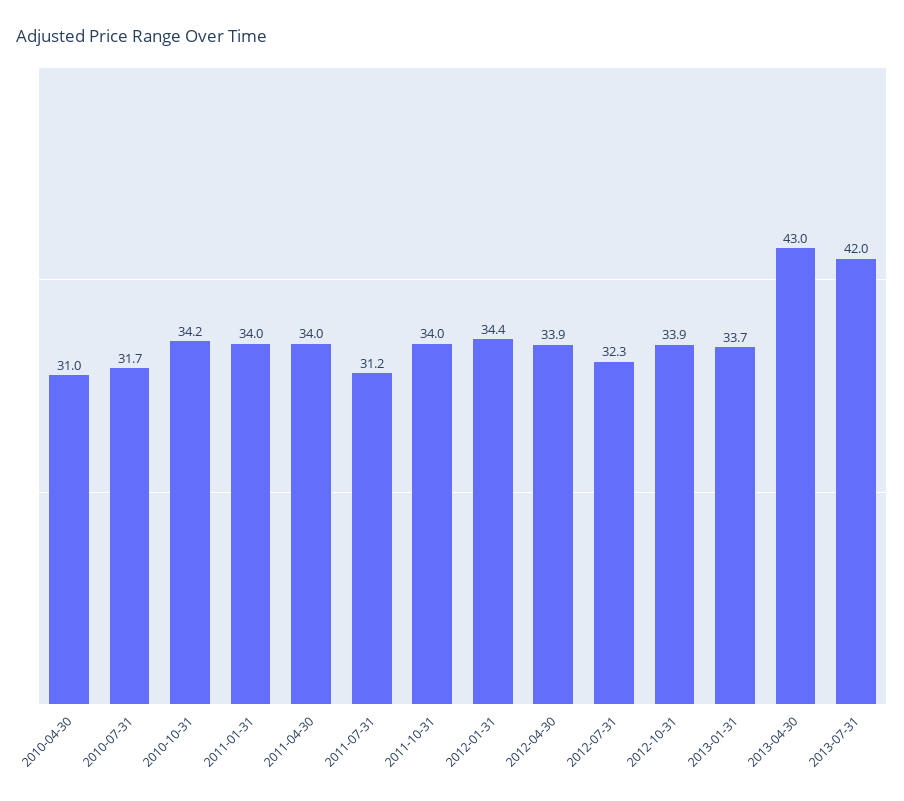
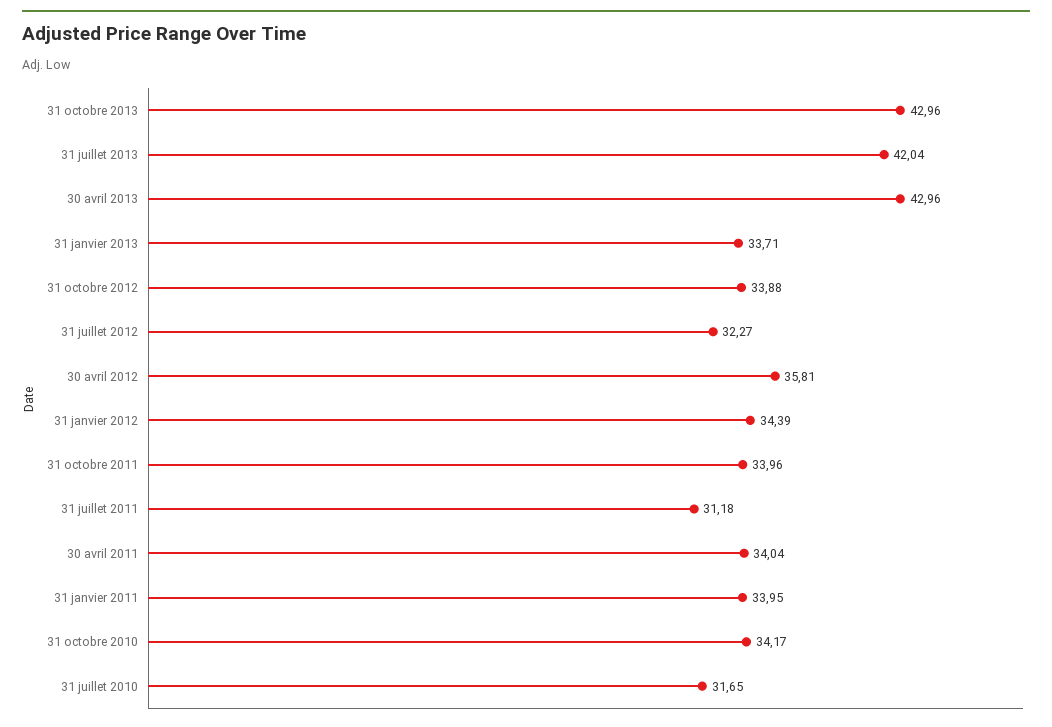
2010-04-30: 31 -> none
2012-04-30: 33.9 -> 35.81
31 octobre 2013: none -> 42.96

